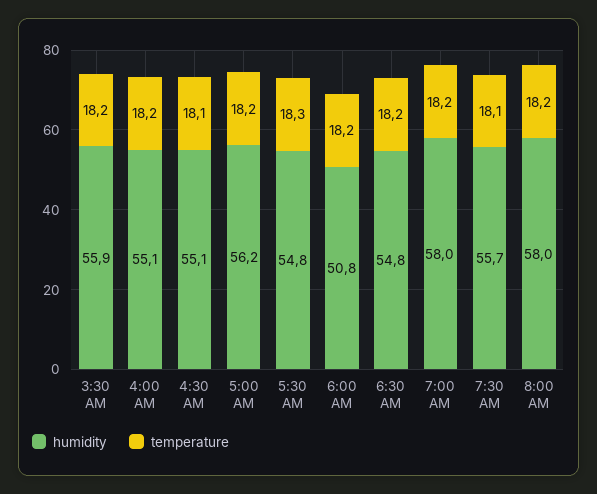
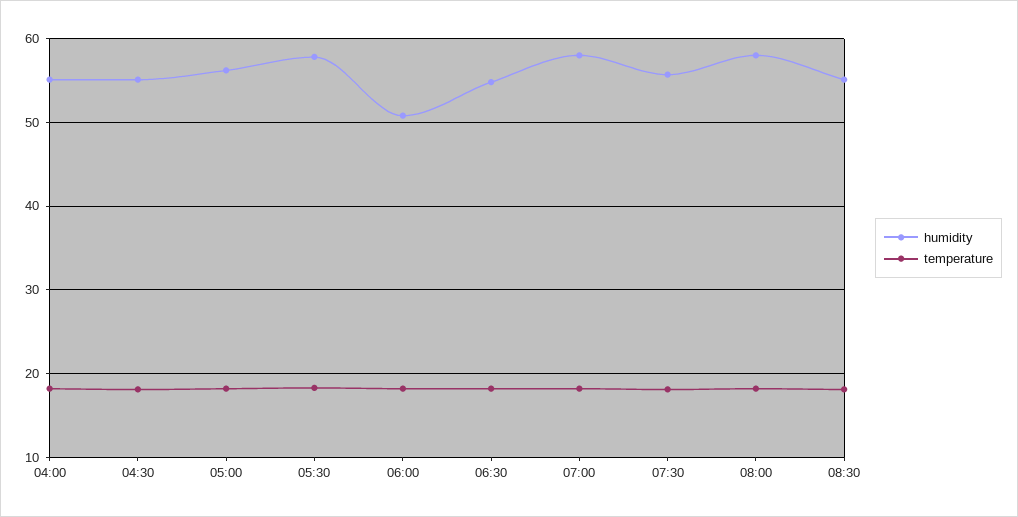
humidity, 3:30 AM: 55.9 -> none
temperature, 3:30 AM: 18.2 -> none
humidity, 5:30 AM: 54.8 -> 58
humidity, 08:30: none -> 55
temperature, 08:30: none -> 18

